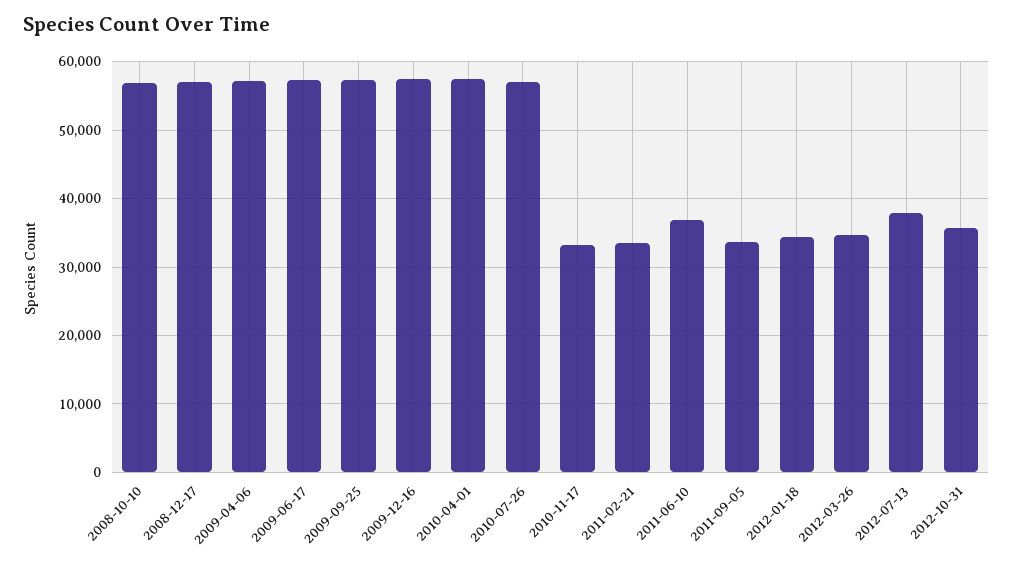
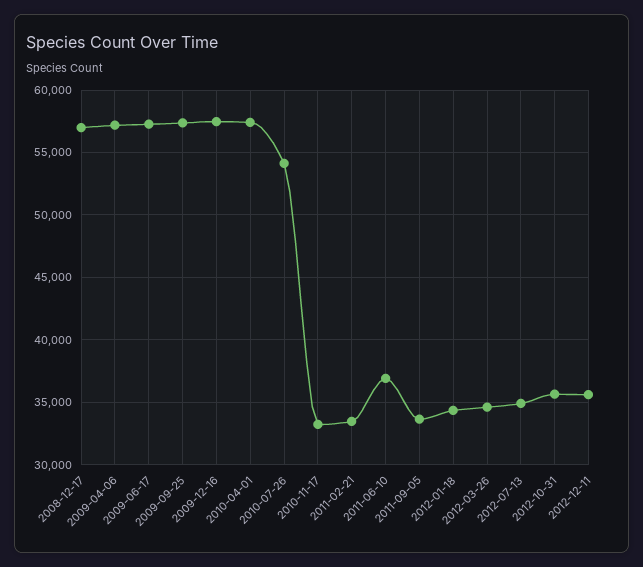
2008-10-10: 57000 -> none
2010-07-26: 57000 -> 54000
2012-07-13: 38000 -> 35000
2012-12-11: none -> 35500

